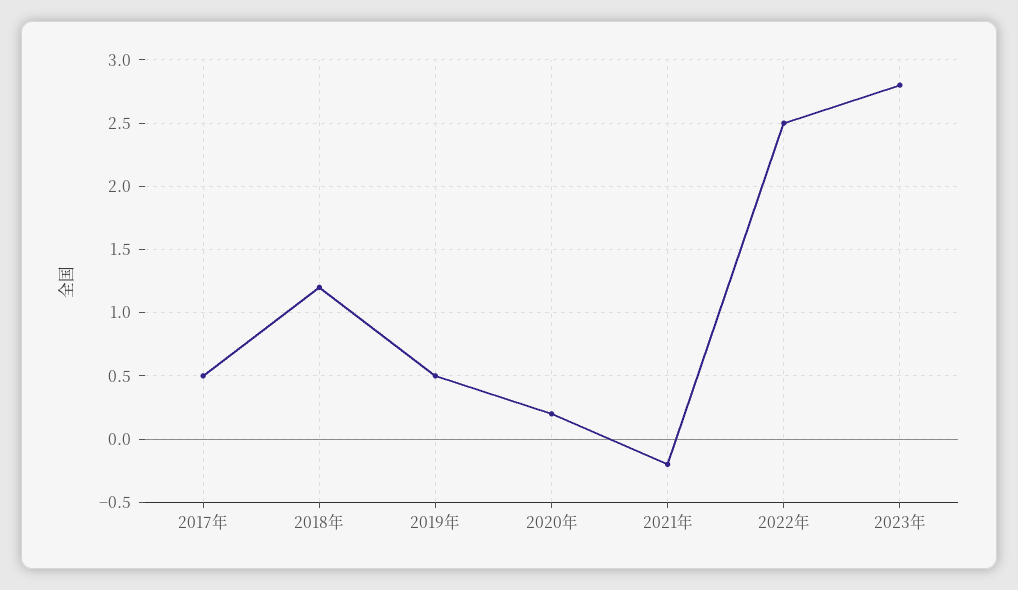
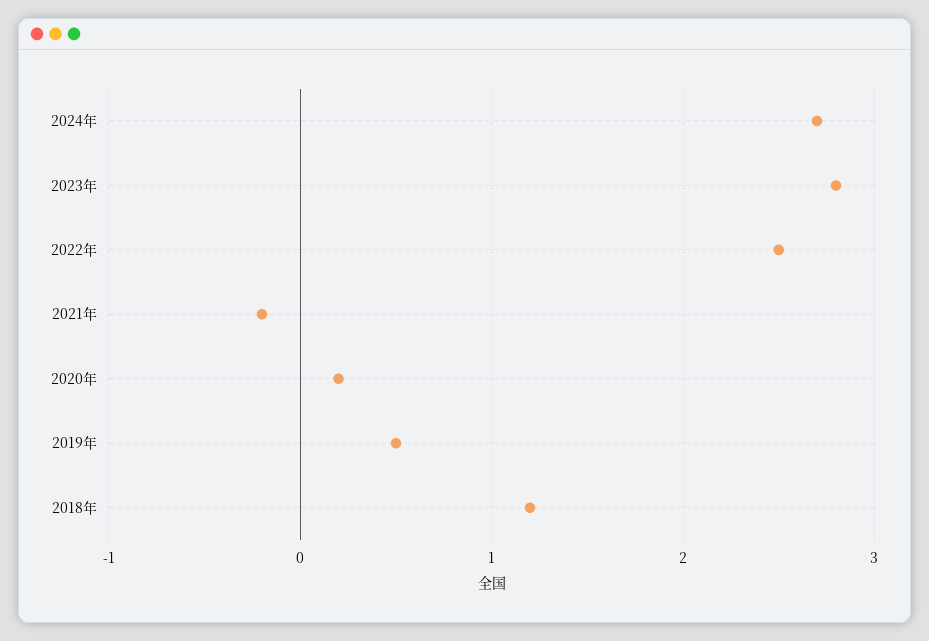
2017年: 0.5 -> none
2024年: none -> 2.7

